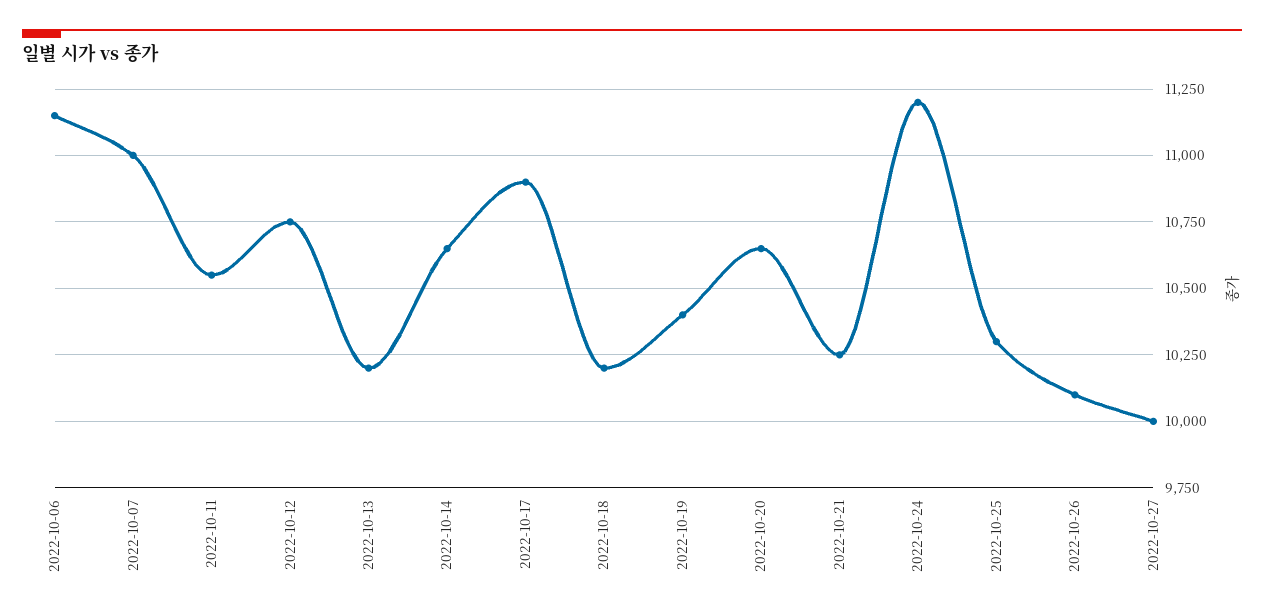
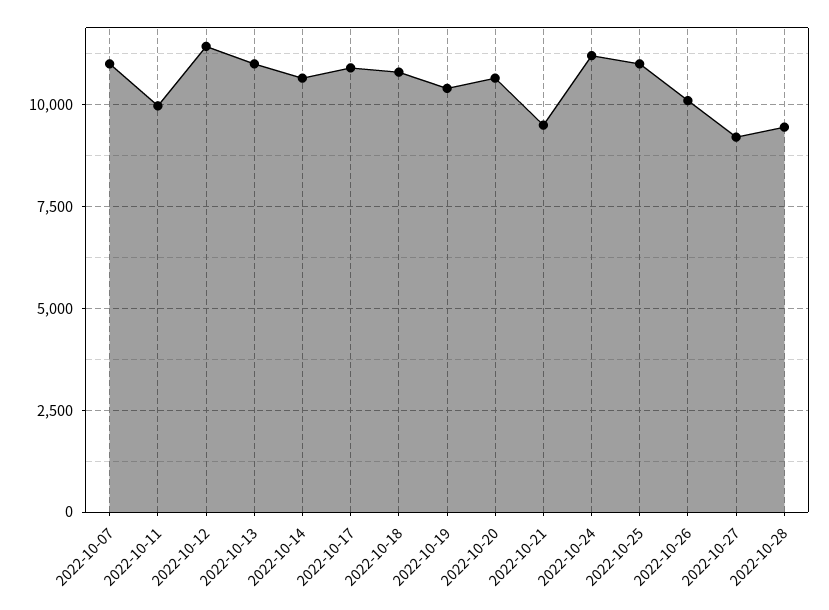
2022-10-06: 11150 -> none
2022-10-11: 10550 -> 10000
2022-10-12: 10750 -> 11500
2022-10-13: 10200 -> 11000
2022-10-18: 10200 -> 10750
2022-10-21: 10250 -> 9500
2022-10-25: 10300 -> 11000
2022-10-27: 10000 -> 9250
2022-10-28: none -> 9500

